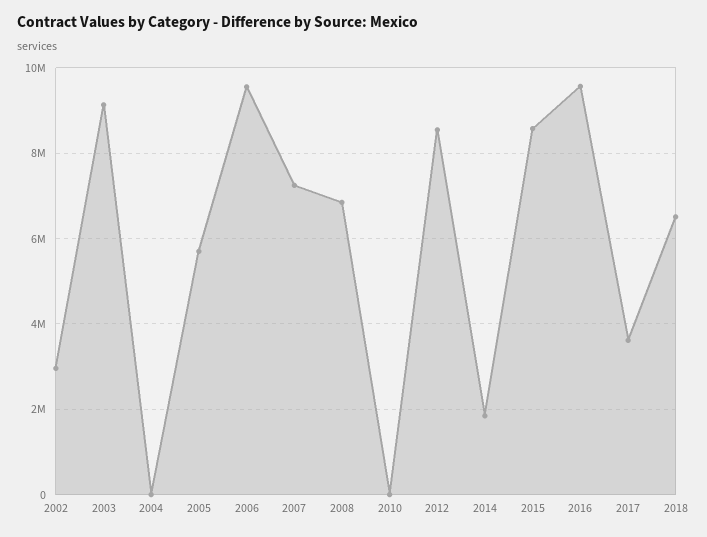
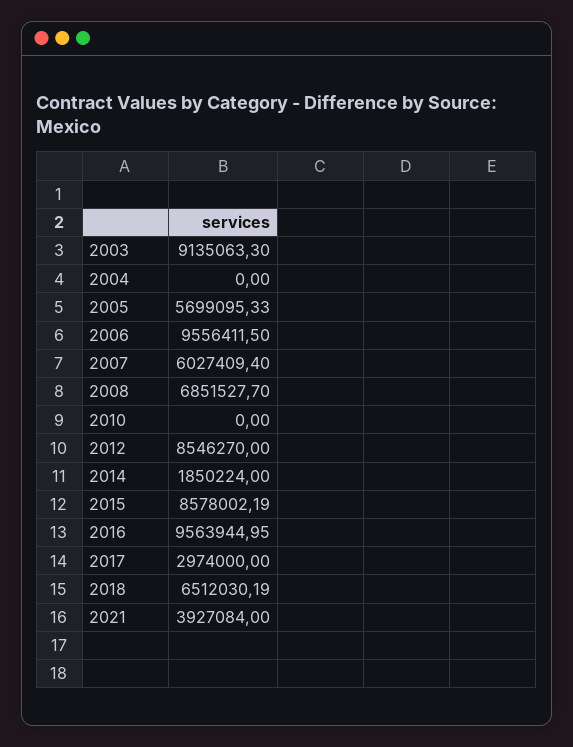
2002: 3000000 -> none
2007: 7200000 -> 6027409.4
2017: 3600000 -> 2974000
2021: none -> 3927084

